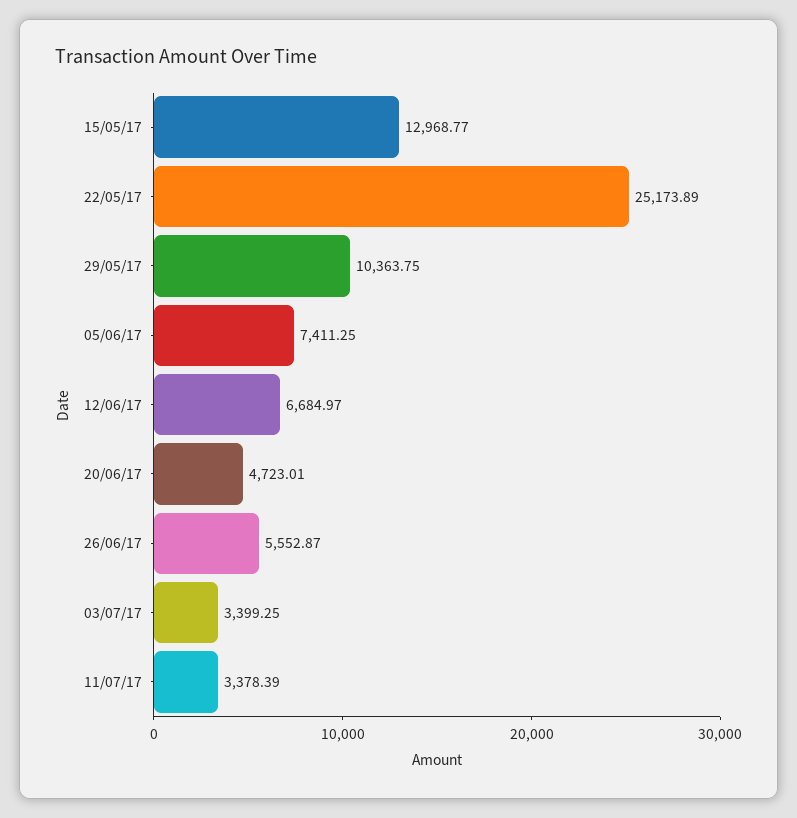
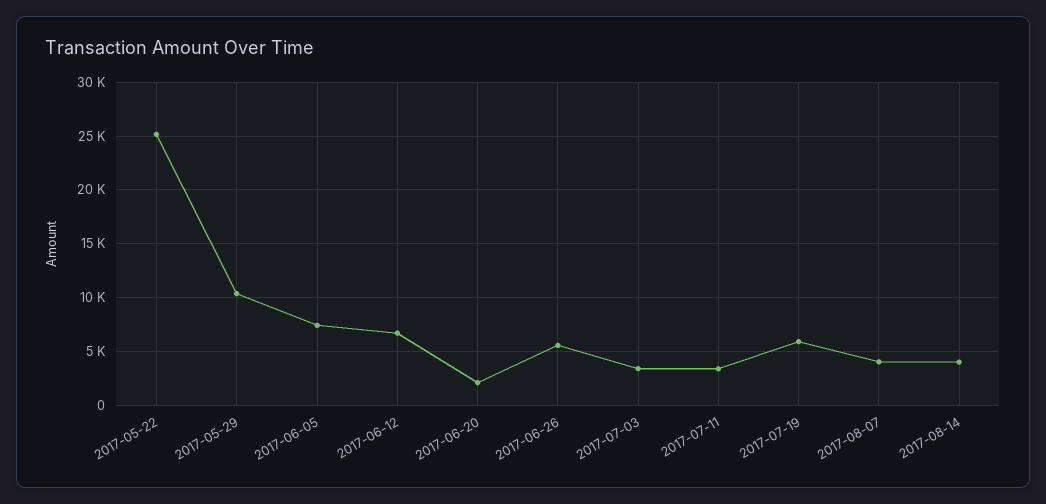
15/05/17: 12968.77 -> none
20/06/17: 4723.01 -> 2000
2017-07-19: none -> 6000
2017-08-07: none -> 4000
2017-08-14: none -> 4000

